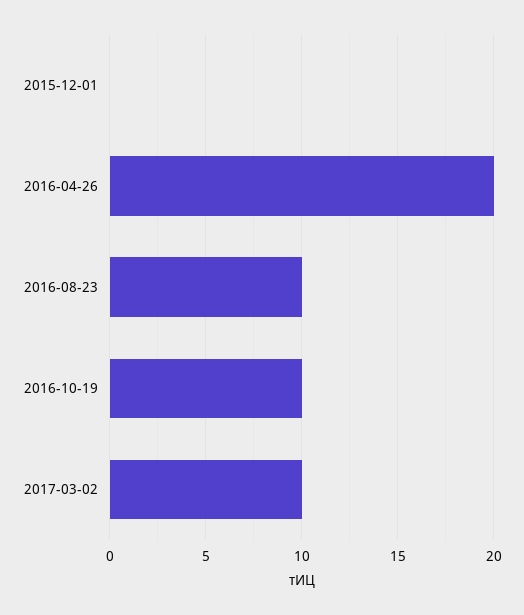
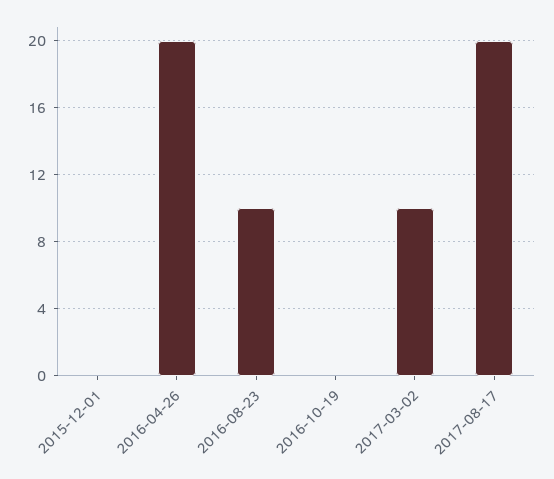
2016-10-19: 10 -> 0
2017-08-17: none -> 20

